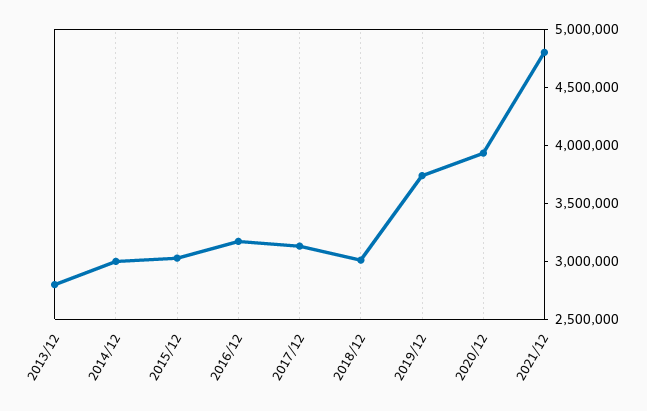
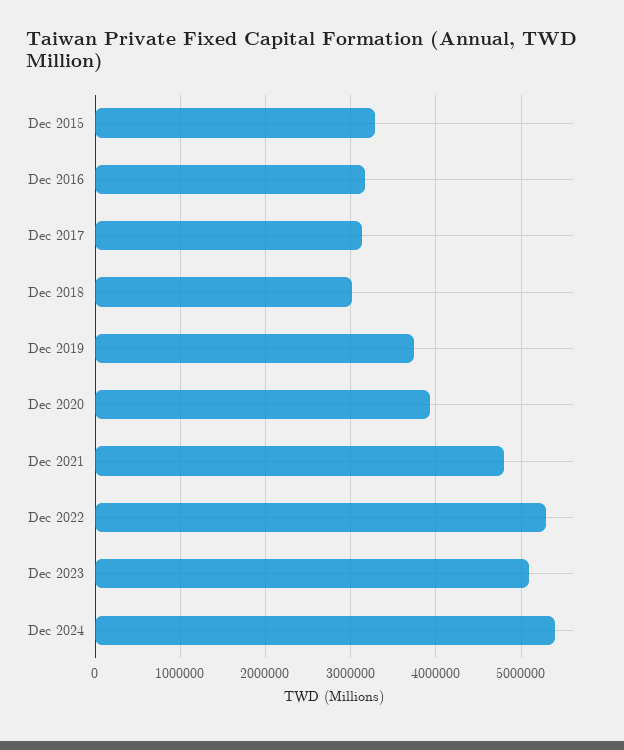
2013/12: 2800000 -> none
2014/12: 3000000 -> none
2015/12: 3000000 -> 3300000
Dec 2022: none -> 5300000
Dec 2023: none -> 5100000
Dec 2024: none -> 5400000

